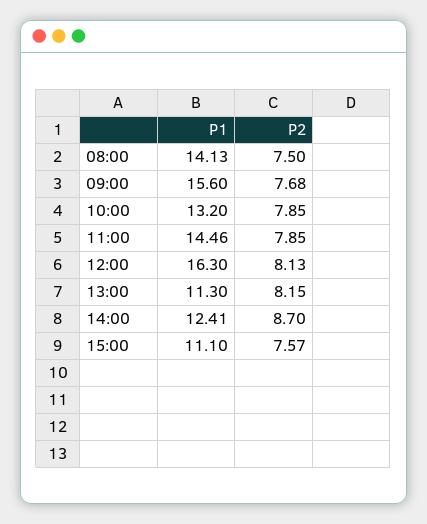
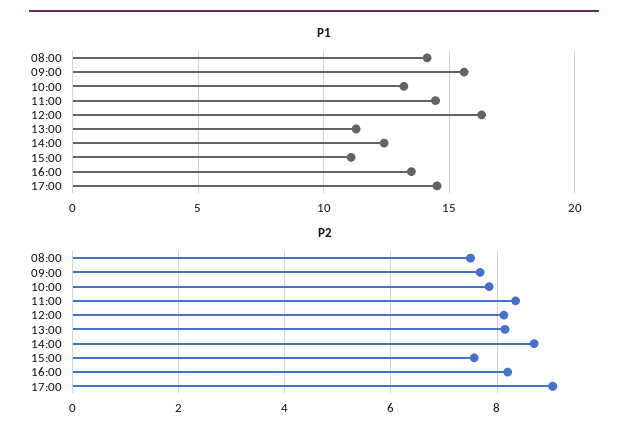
P2, 11:00: 7.85 -> 8.4
P1, 16:00: none -> 13.5
P1, 17:00: none -> 14.5
P2, 16:00: none -> 8.2
P2, 17:00: none -> 9

